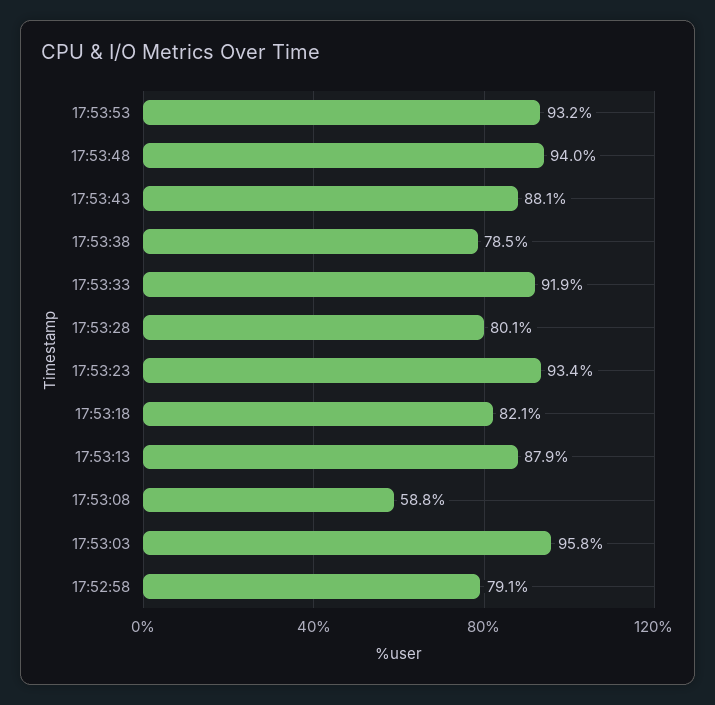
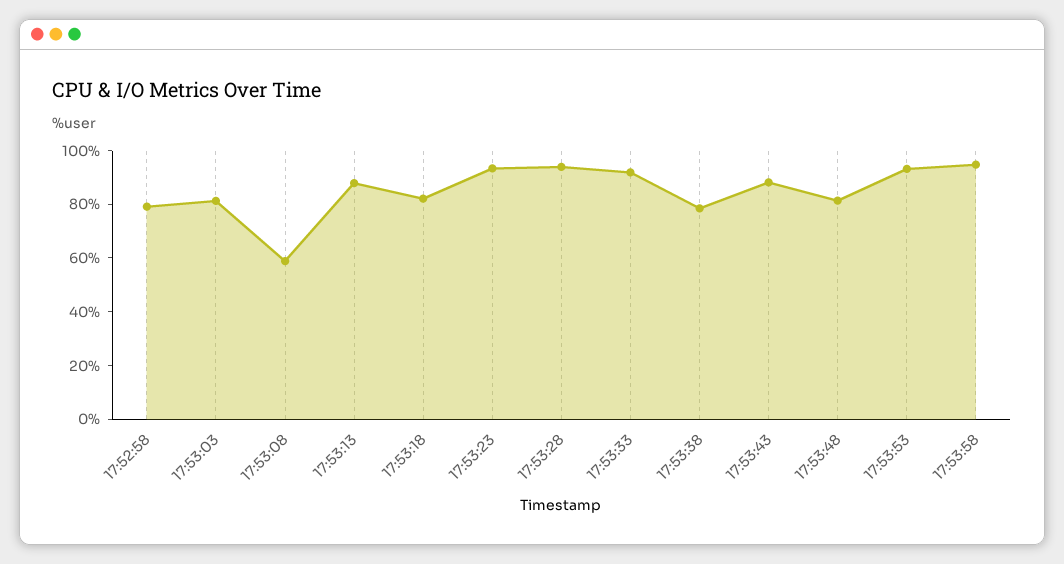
17:53:48: 94 -> 80
17:53:28: 80.1 -> 95
17:53:03: 95.8 -> 80
17:53:58: none -> 95

